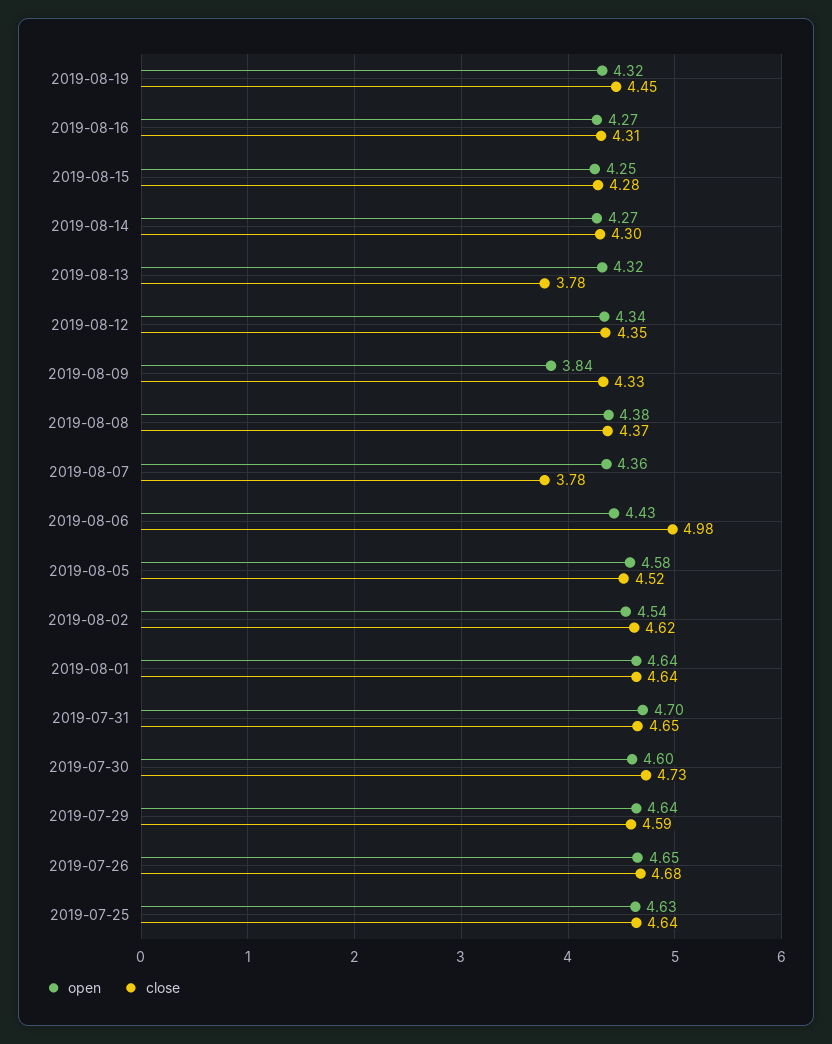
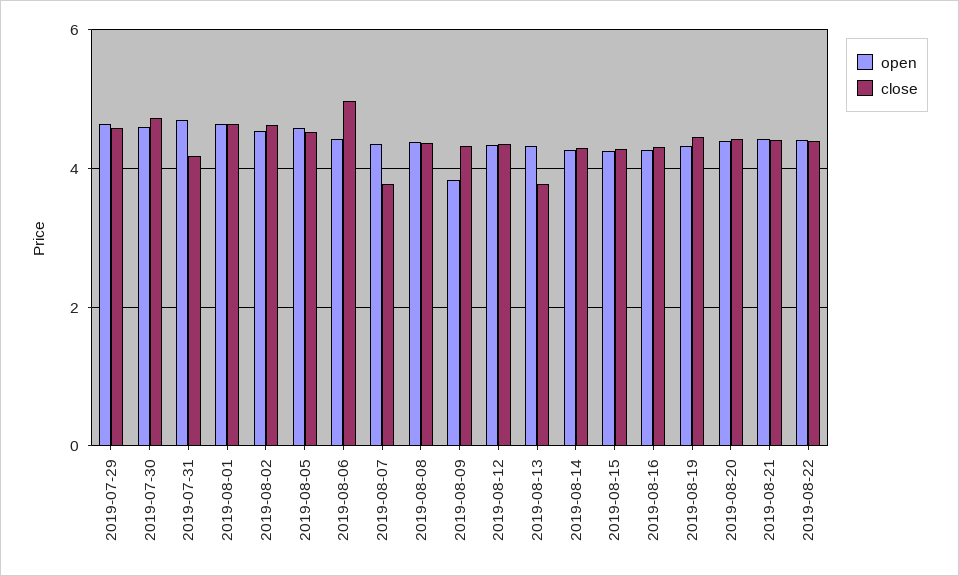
close, 2019-07-31: 4.65 -> 4.2
open, 2019-07-26: 4.65 -> none
close, 2019-07-26: 4.68 -> none
open, 2019-07-25: 4.63 -> none
close, 2019-07-25: 4.64 -> none
open, 2019-08-20: none -> 4.4
close, 2019-08-20: none -> 4.4
open, 2019-08-21: none -> 4.4
close, 2019-08-21: none -> 4.4
open, 2019-08-22: none -> 4.4
close, 2019-08-22: none -> 4.4

